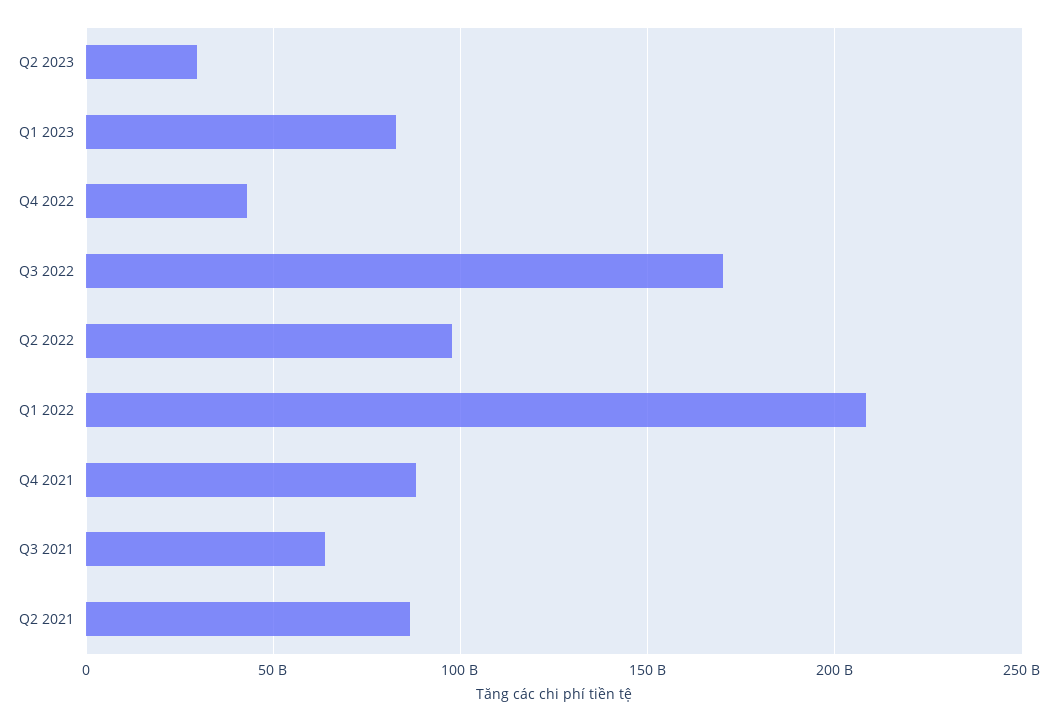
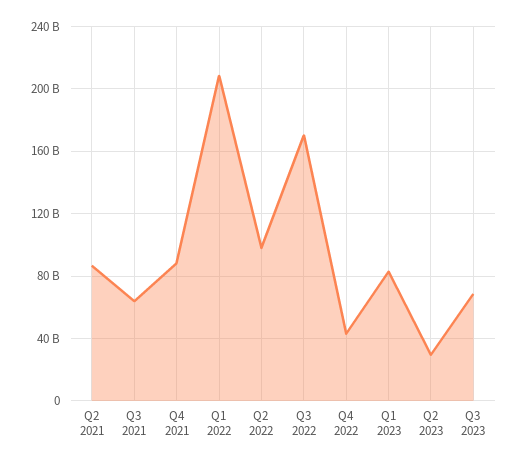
Q3 2023: none -> 70000000000

